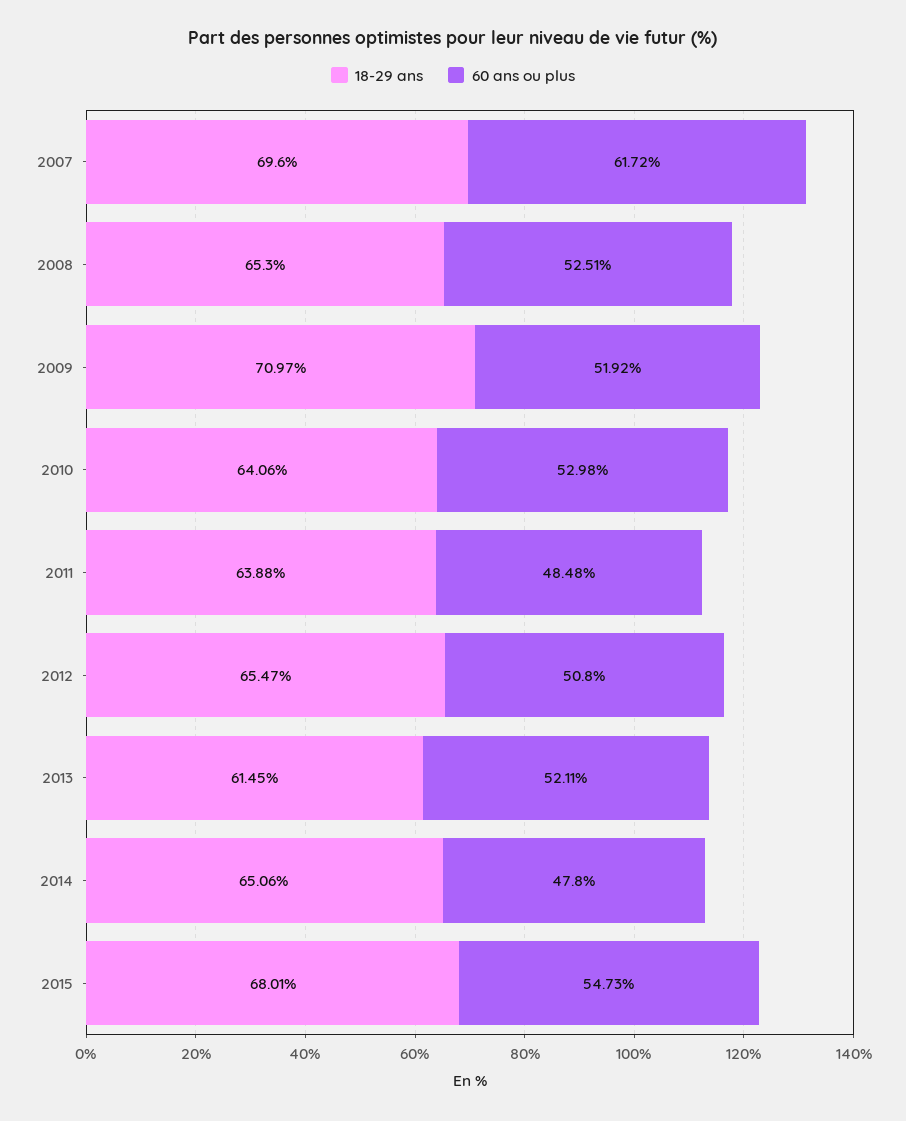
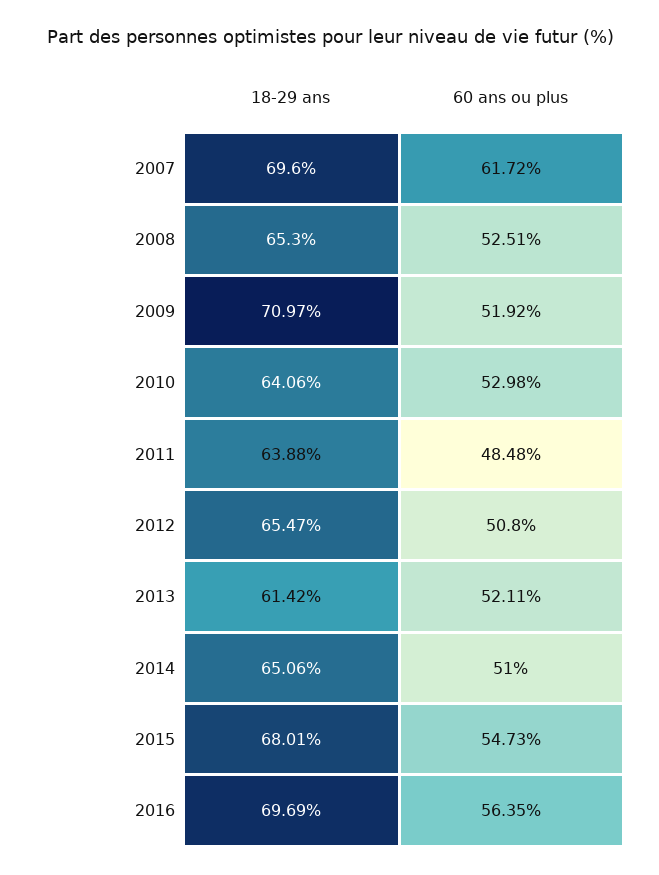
18-29 ans, 2013: 61.45 -> 61.42
60 ans ou plus, 2014: 47.8 -> 51
18-29 ans, 2016: none -> 69.69
60 ans ou plus, 2016: none -> 56.35

